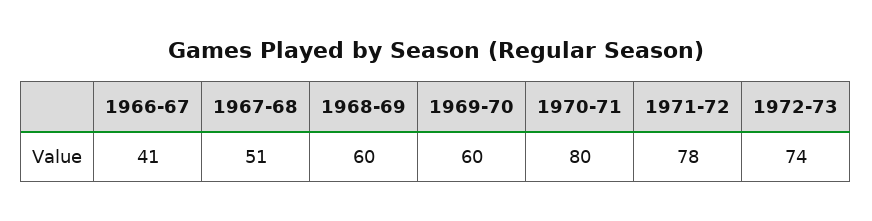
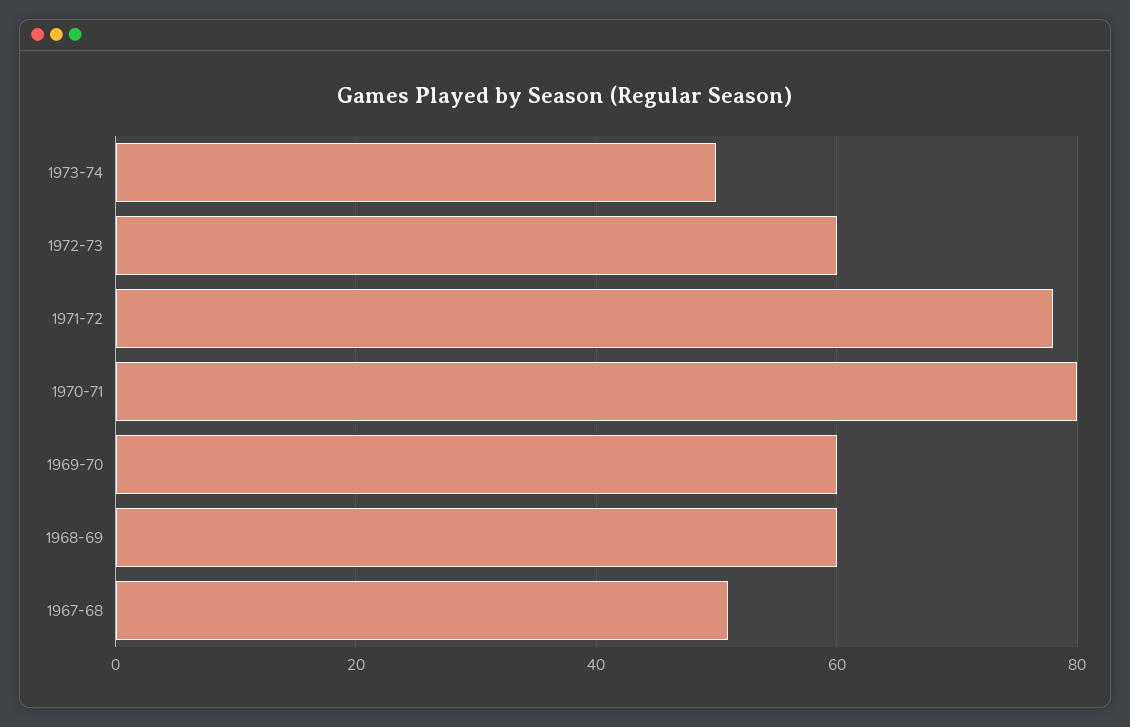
1966-67: 41 -> none
1972-73: 74 -> 60
1973-74: none -> 50

